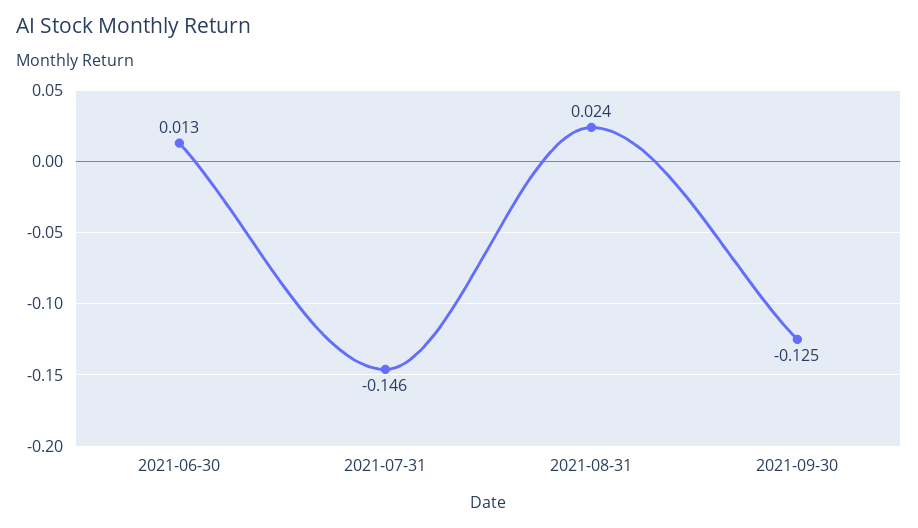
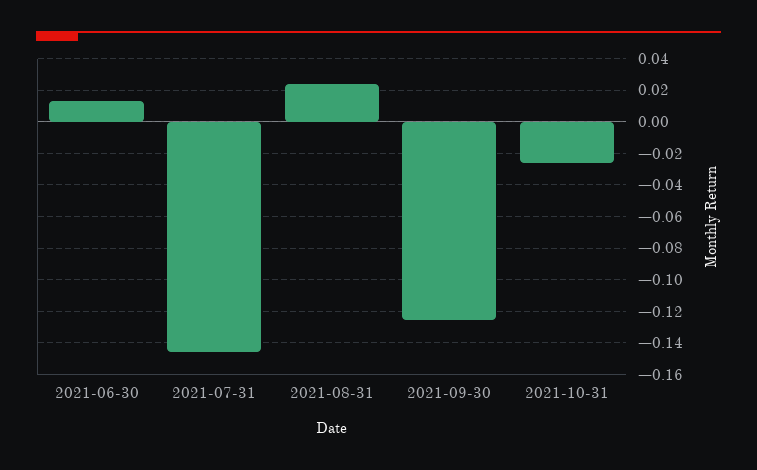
2021-10-31: none -> -0.025

